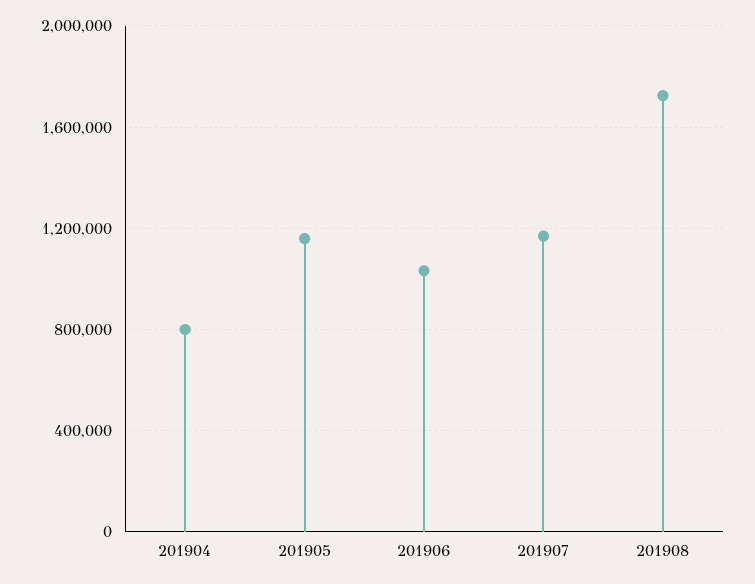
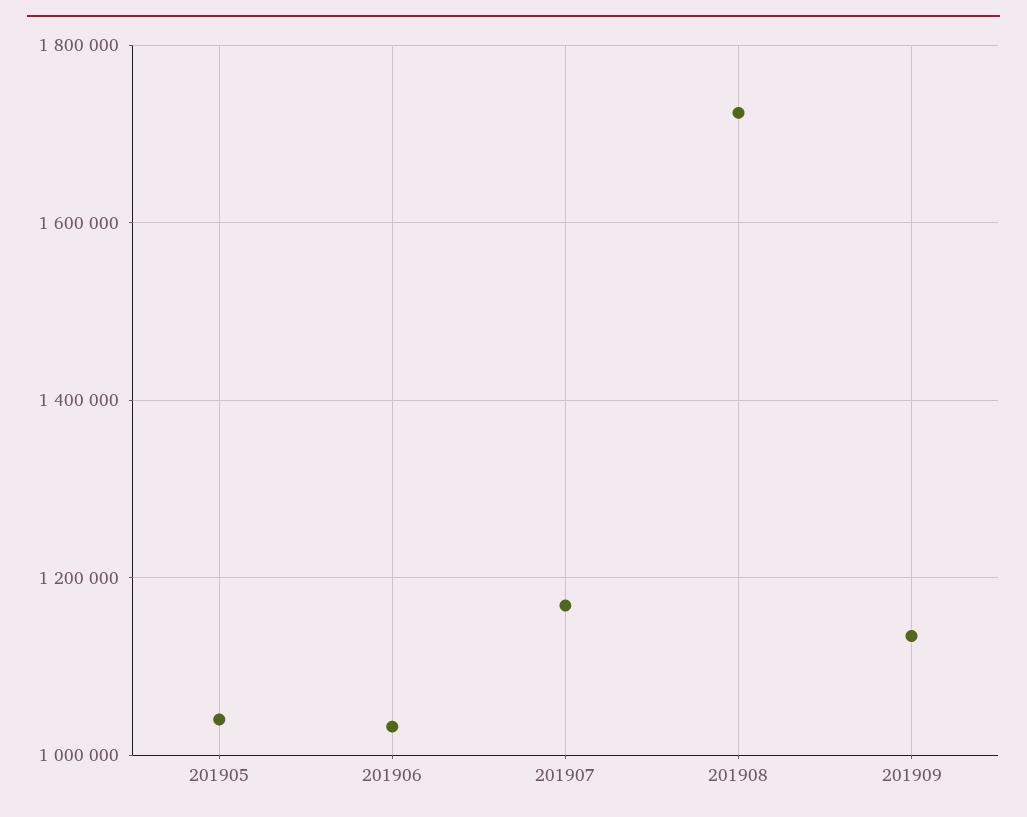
201904: 800000 -> none
201905: 1150000 -> 1040000
201909: none -> 1140000

